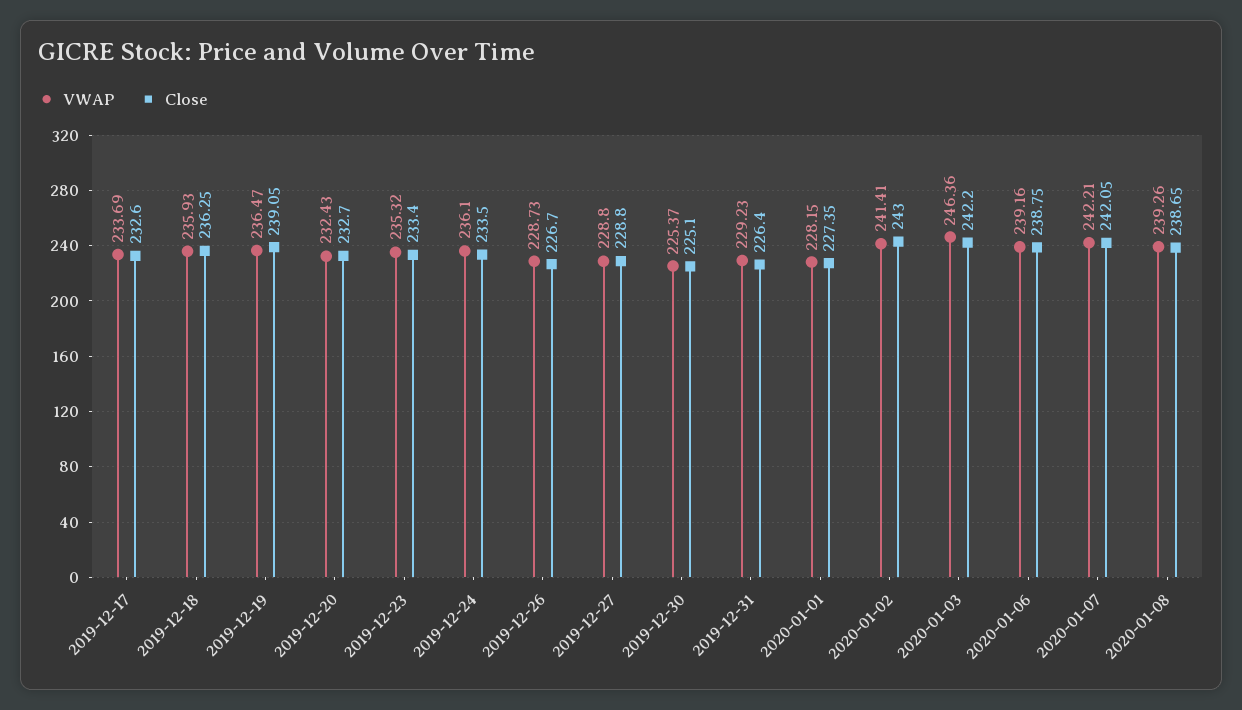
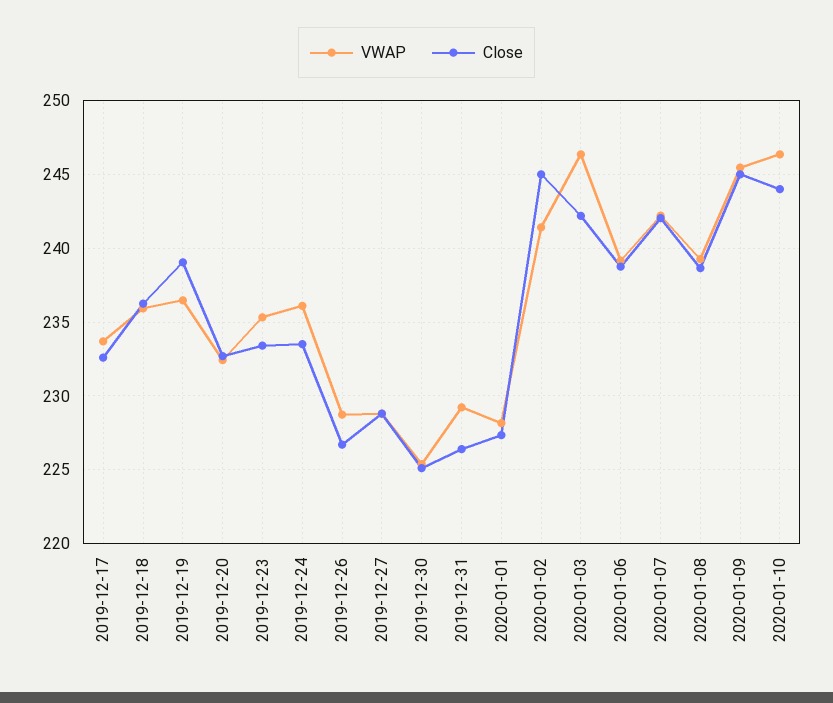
Close, 2020-01-02: 243 -> 245
VWAP, 2020-01-09: none -> 245.5
Close, 2020-01-09: none -> 245
VWAP, 2020-01-10: none -> 246.5
Close, 2020-01-10: none -> 244

